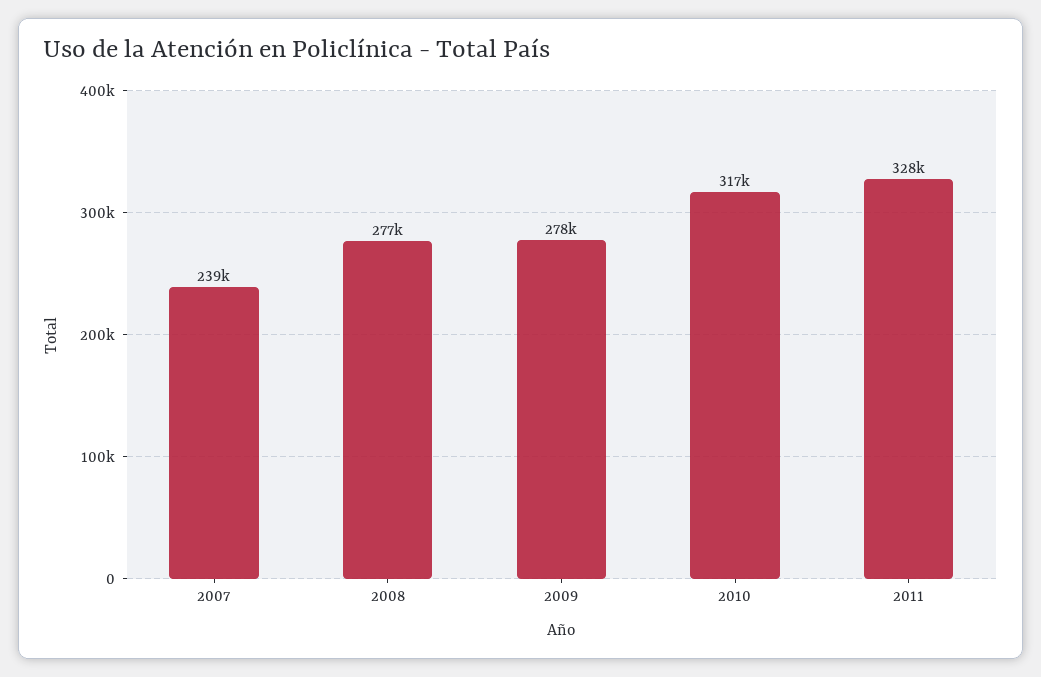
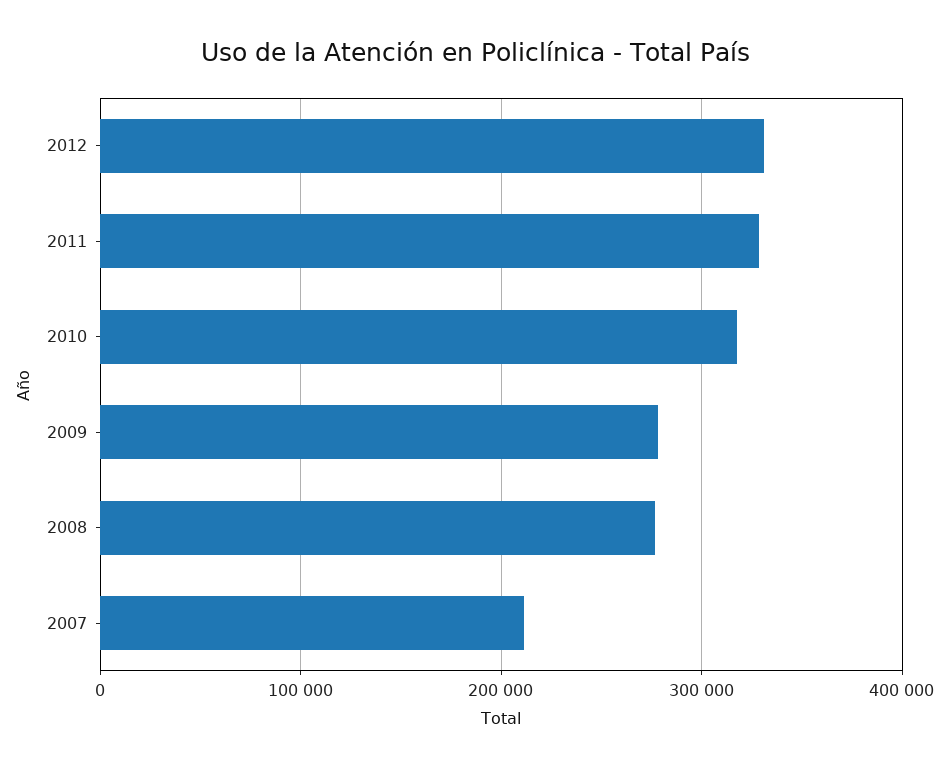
2007: 239000 -> 210000
2012: none -> 330000

